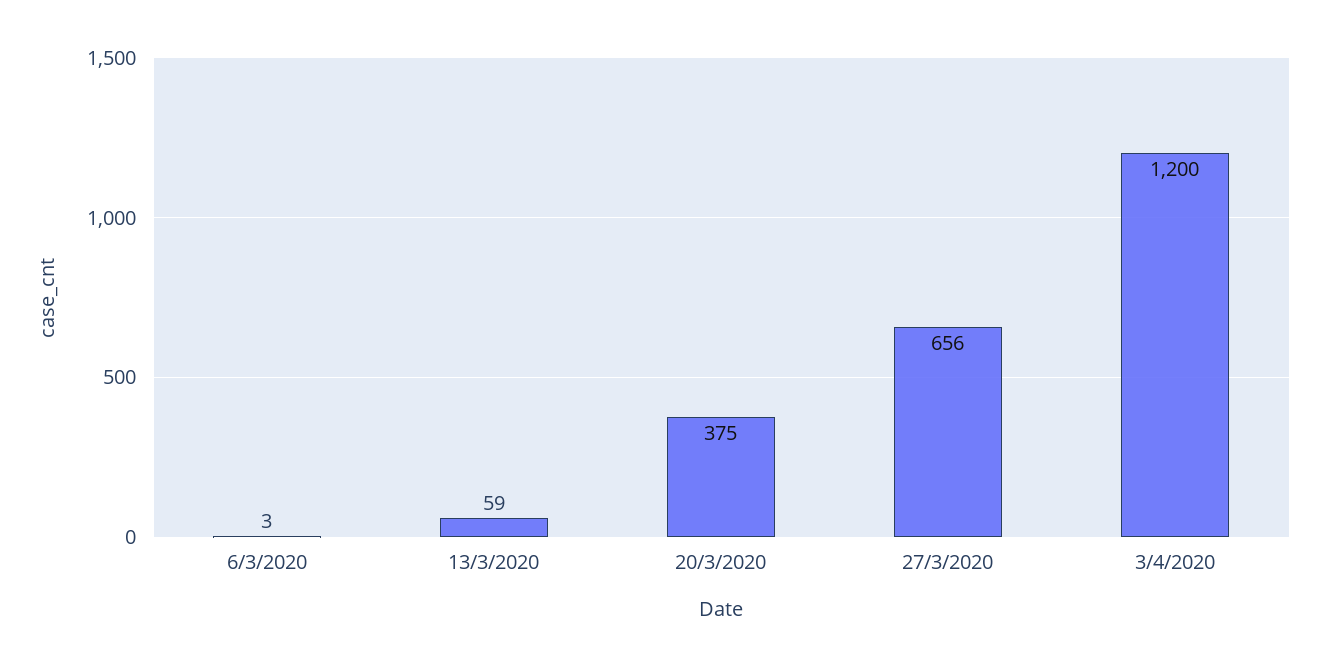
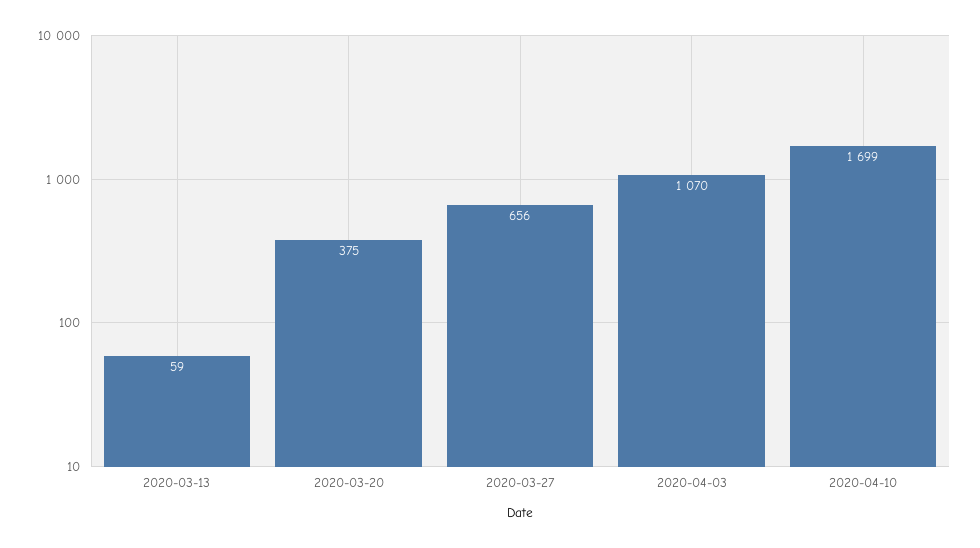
6/3/2020: 3 -> none
3/4/2020: 1200 -> 1070
2020-04-10: none -> 1699

